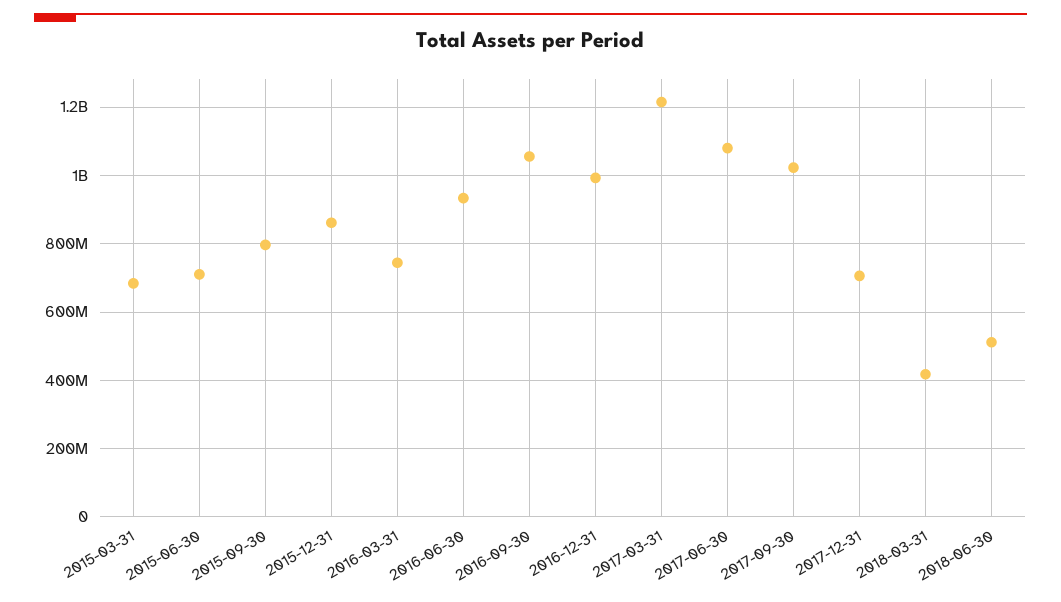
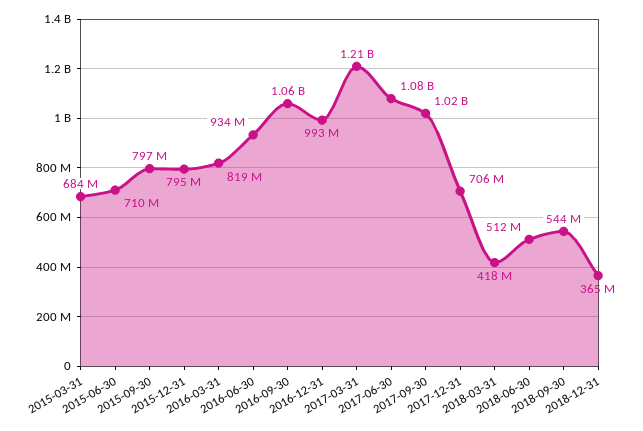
2015-12-31: 860000000 -> 795000000
2016-03-31: 740000000 -> 819000000
2018-09-30: none -> 544000000
2018-12-31: none -> 365000000

